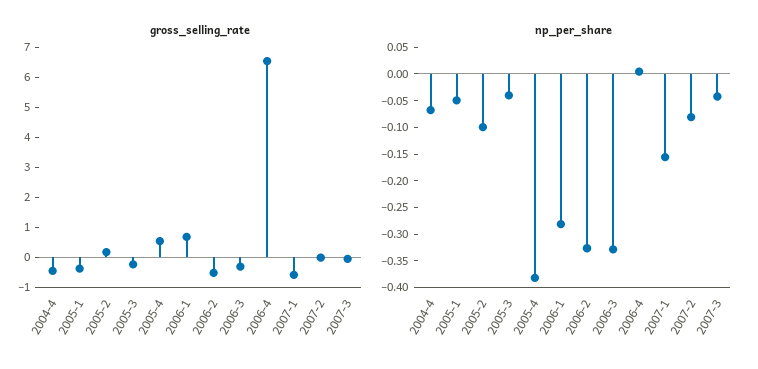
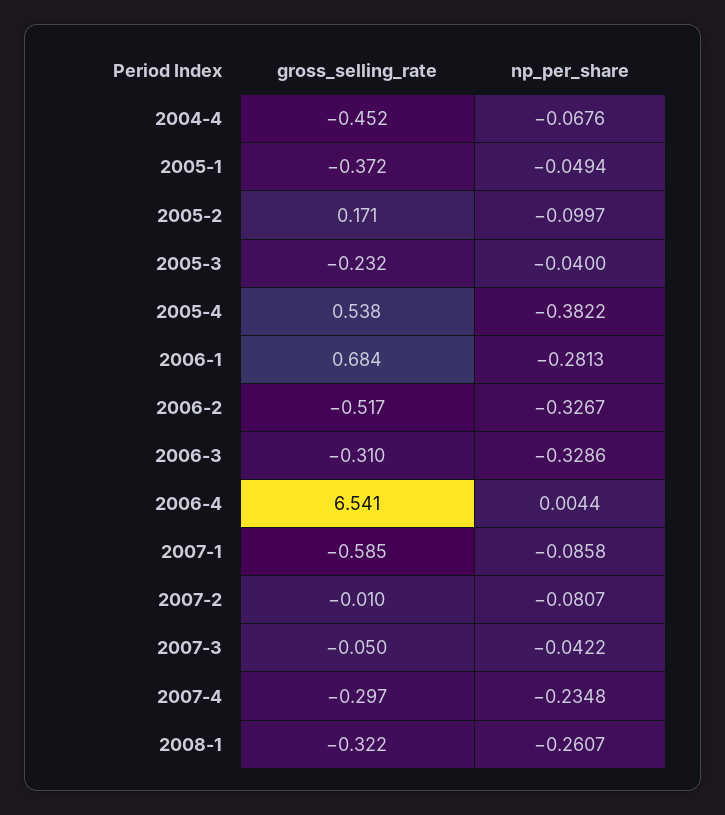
np_per_share, 2007-1: -0.15 -> -0.0858
gross_selling_rate, 2007-4: none -> -0.297
np_per_share, 2007-4: none -> -0.2348
gross_selling_rate, 2008-1: none -> -0.322
np_per_share, 2008-1: none -> -0.2607

